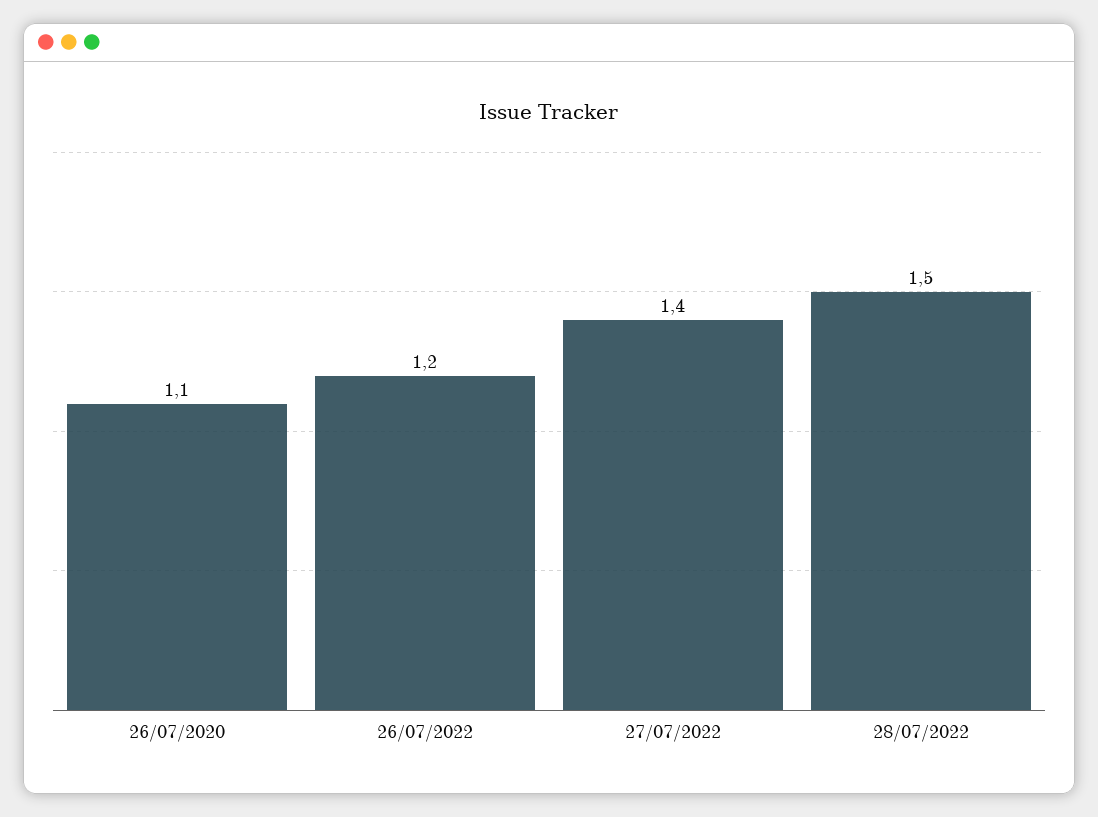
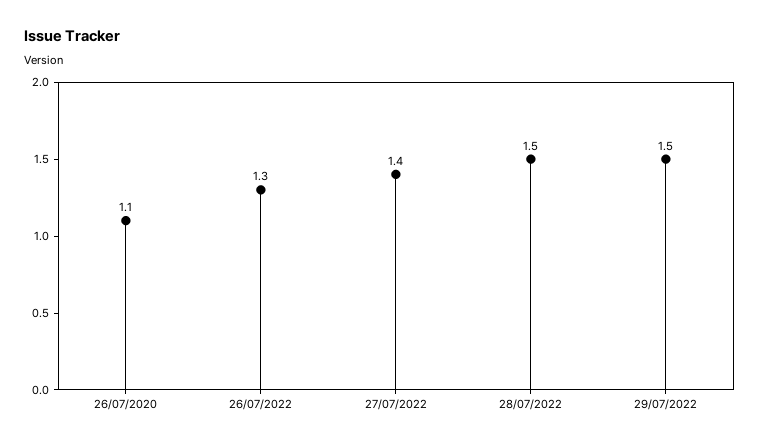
26/07/2022: 1.2 -> 1.3
29/07/2022: none -> 1.5

